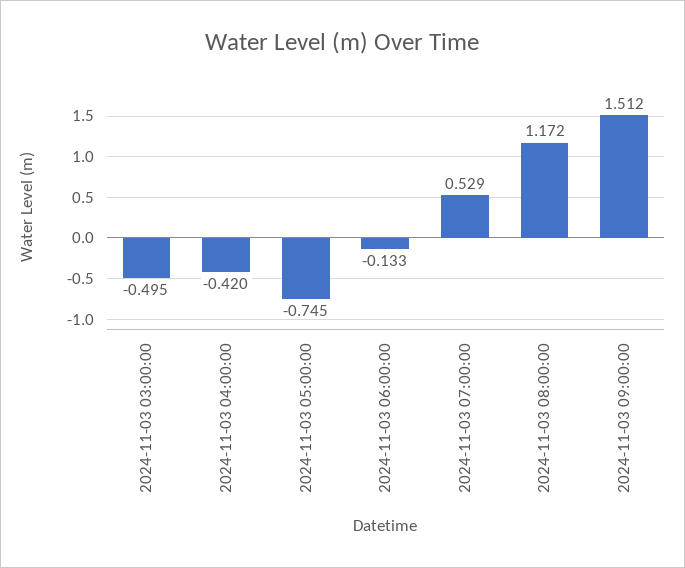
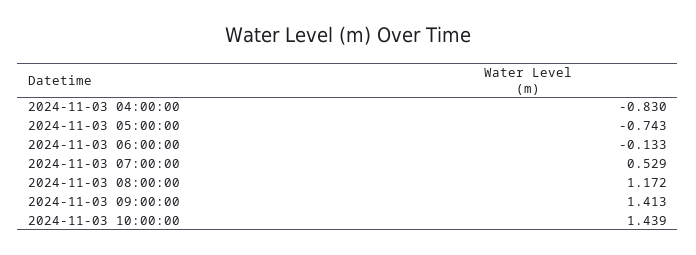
2024-11-03 03:00:00: -0.495 -> none
2024-11-03 04:00:00: -0.42 -> -0.83
2024-11-03 05:00:00: -0.745 -> -0.743
2024-11-03 09:00:00: 1.512 -> 1.413
2024-11-03 10:00:00: none -> 1.439

